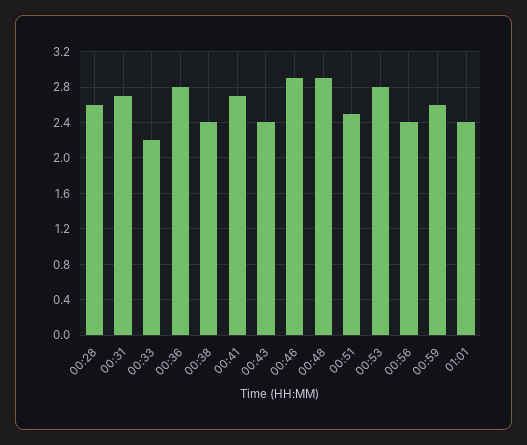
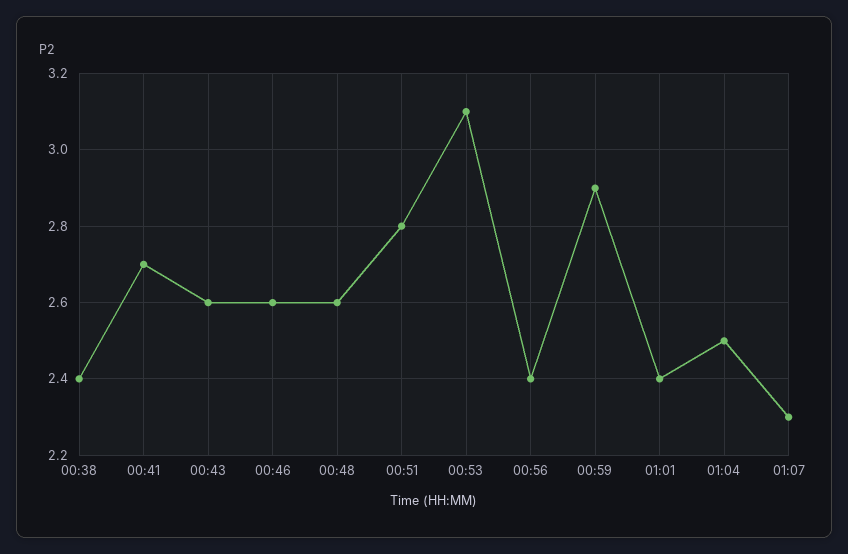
00:28: 2.6 -> none
00:31: 2.7 -> none
00:33: 2.2 -> none
00:36: 2.8 -> none
00:43: 2.4 -> 2.6
00:46: 2.9 -> 2.6
00:48: 2.9 -> 2.6
00:51: 2.5 -> 2.8
00:53: 2.8 -> 3.1
00:59: 2.6 -> 2.9
01:04: none -> 2.5
01:07: none -> 2.3

